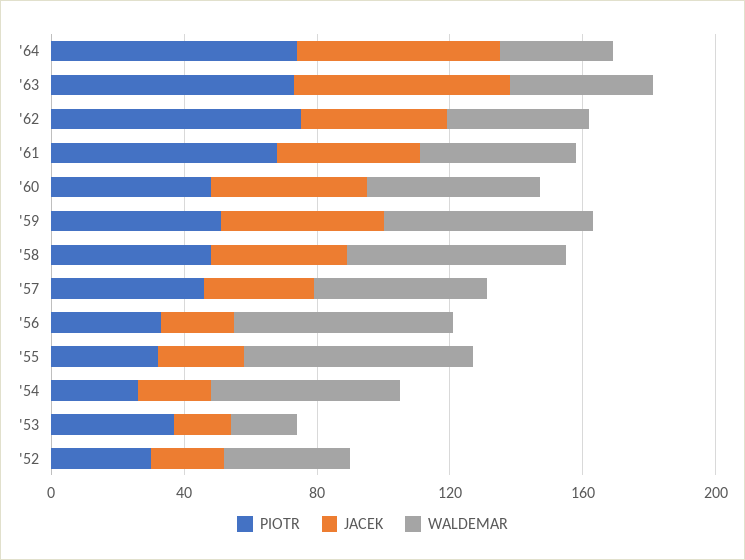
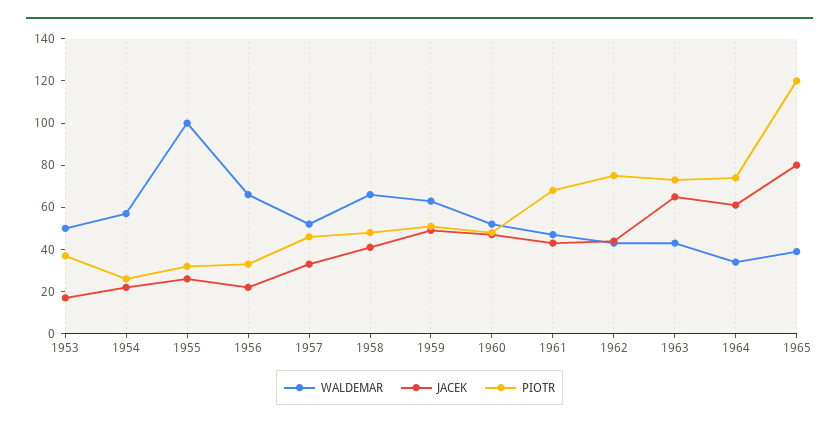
WALDEMAR, '55: 70 -> 100
WALDEMAR, '53: 20 -> 50
PIOTR, '52: 30 -> none
JACEK, '52: 20 -> none
WALDEMAR, '52: 40 -> none
WALDEMAR, 1965: none -> 40
JACEK, 1965: none -> 80
PIOTR, 1965: none -> 120

